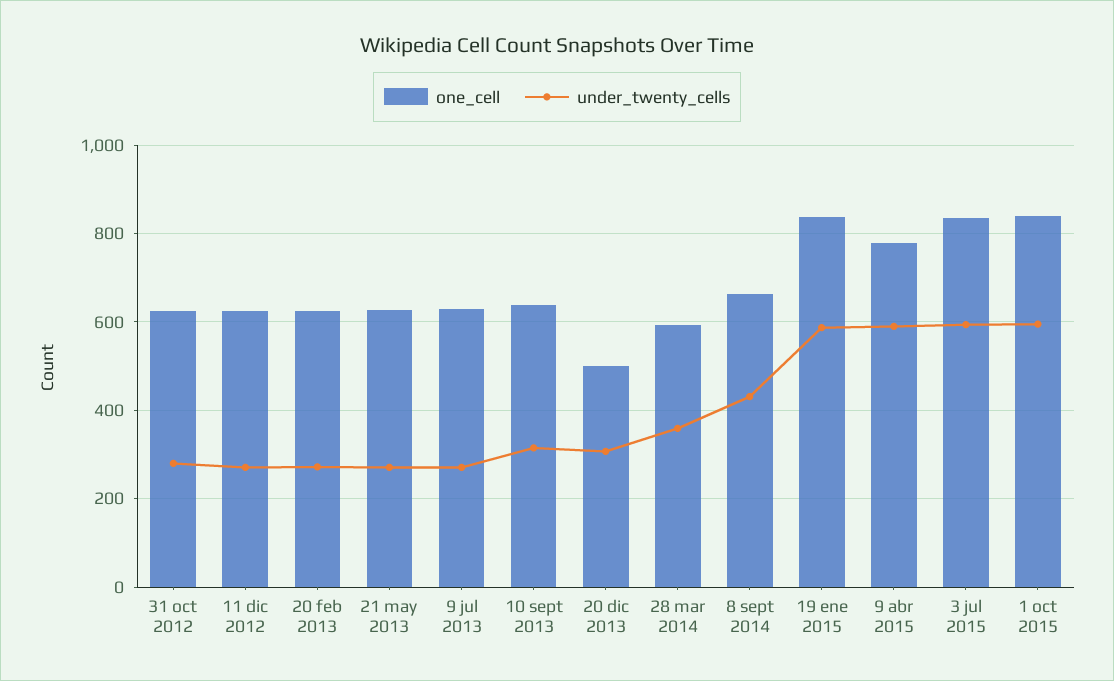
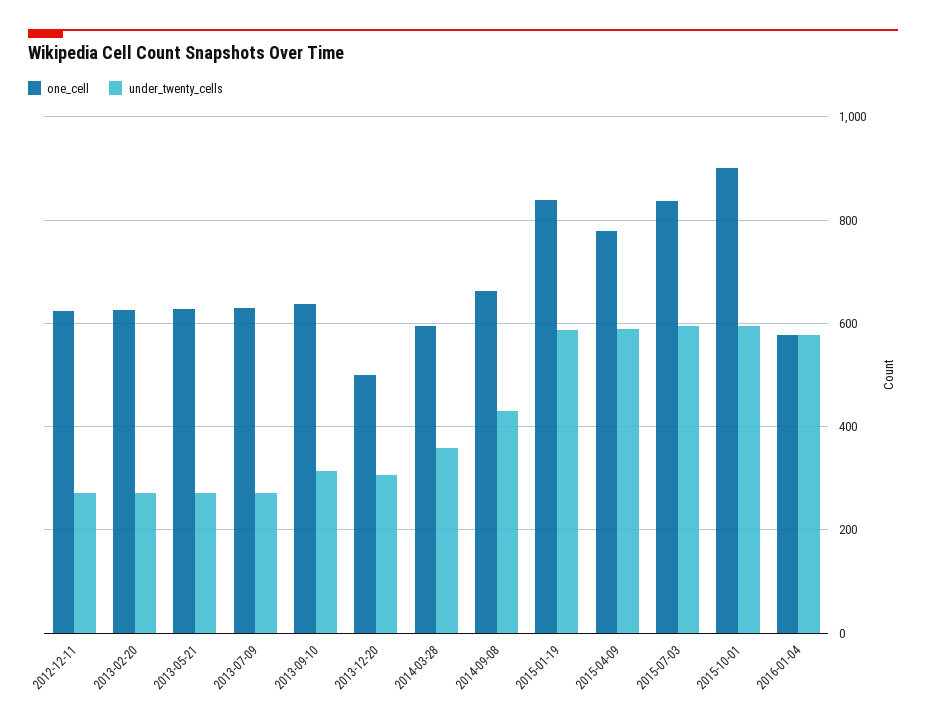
one_cell, 31 oct 2012: 620 -> none
under_twenty_cells, 31 oct 2012: 280 -> none
one_cell, 1 oct 2015: 840 -> 900
one_cell, 2016-01-04: none -> 580
under_twenty_cells, 2016-01-04: none -> 580

